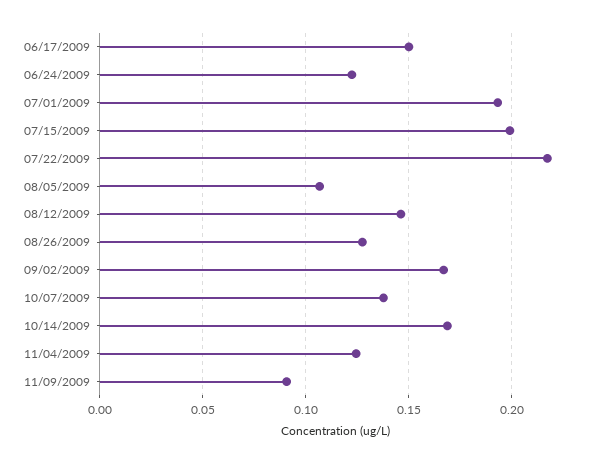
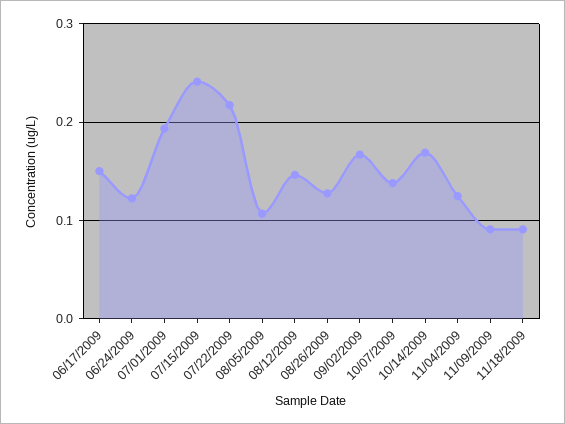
07/15/2009: 0.2 -> 0.24
11/18/2009: none -> 0.09

